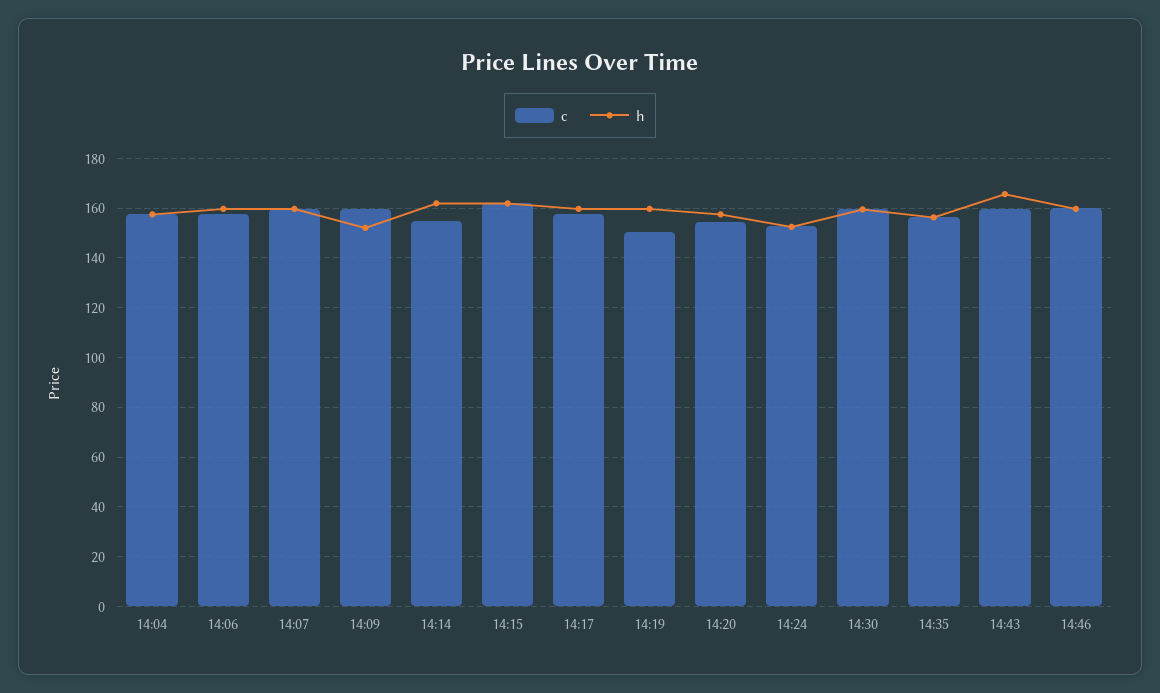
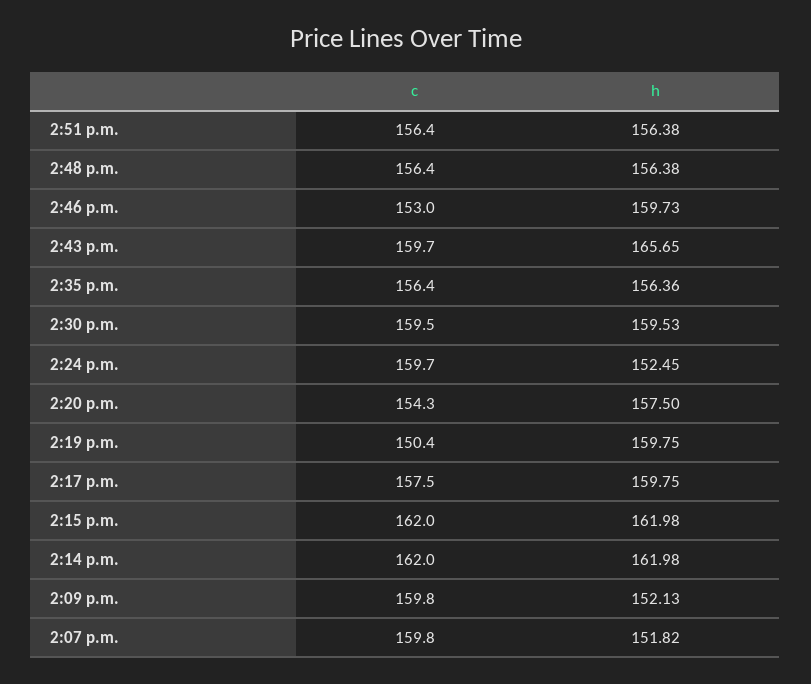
c, 14:04: 157.5 -> none
h, 14:04: 157.5 -> none
c, 14:06: 157.5 -> none
h, 14:06: 160 -> none
h, 14:07: 160 -> 151.82
c, 14:14: 155 -> 162
c, 14:24: 152.5 -> 159.7
c, 14:46: 160 -> 153
c, 2:51 p.m.: none -> 156.4
h, 2:51 p.m.: none -> 156.38
c, 2:48 p.m.: none -> 156.4
h, 2:48 p.m.: none -> 156.38

